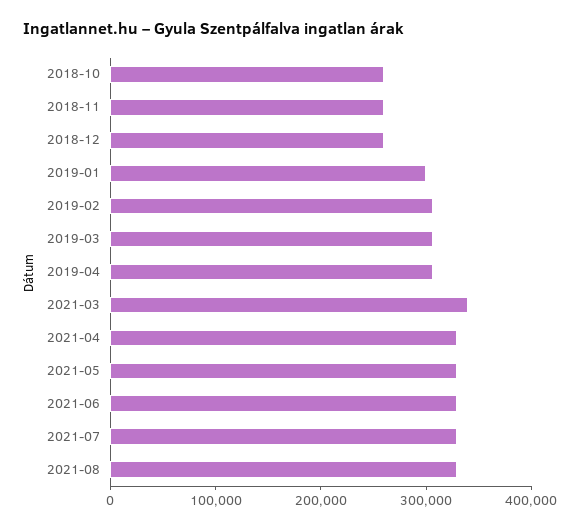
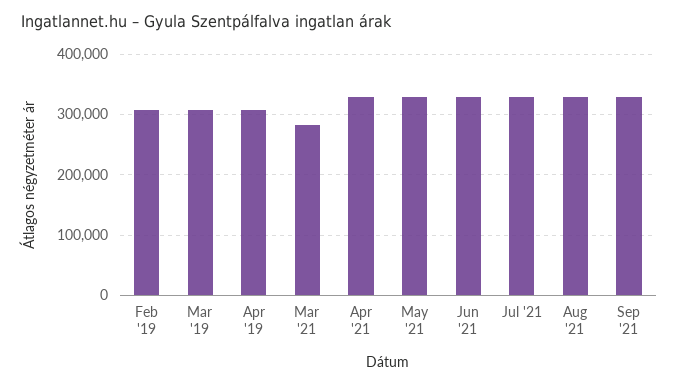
2018-10: 260000 -> none
2018-11: 260000 -> none
2018-12: 260000 -> none
2019-01: 300000 -> none
2021-03: 340000 -> 280000
Sep '21: none -> 330000

